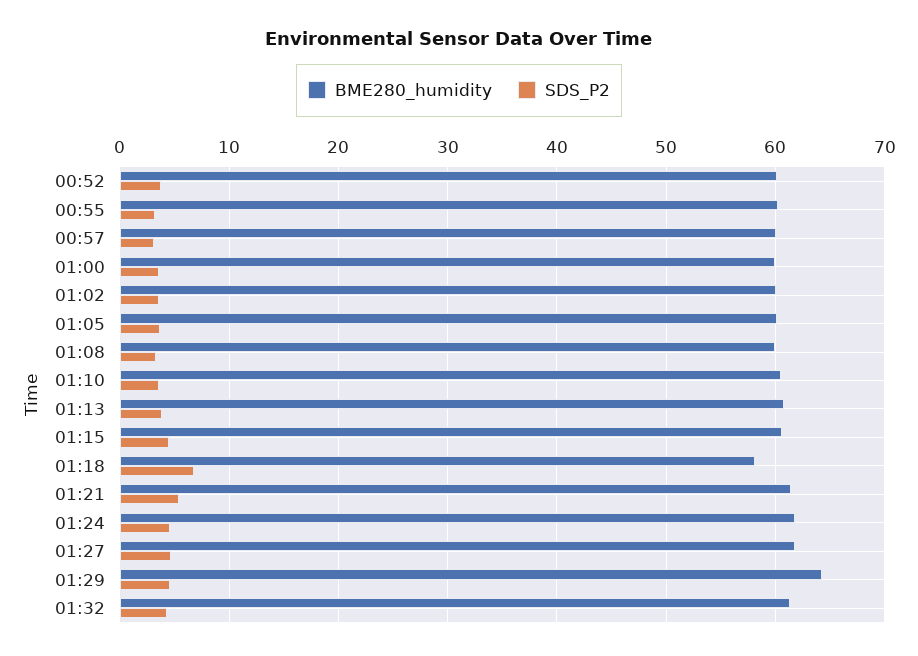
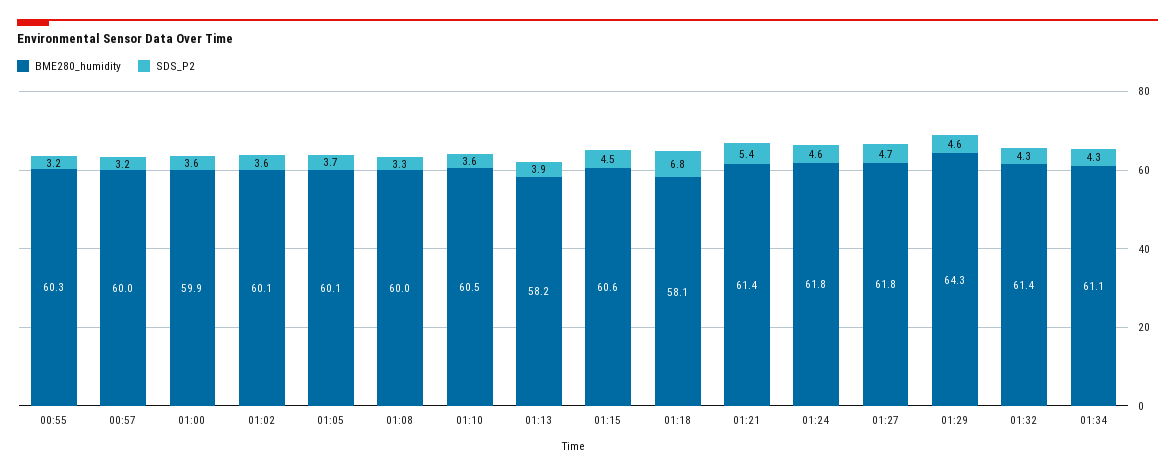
BME280_humidity, 00:52: 60 -> none
SDS_P2, 00:52: 4 -> none
BME280_humidity, 01:13: 61 -> 58.2
BME280_humidity, 01:34: none -> 61.1
SDS_P2, 01:34: none -> 4.3

